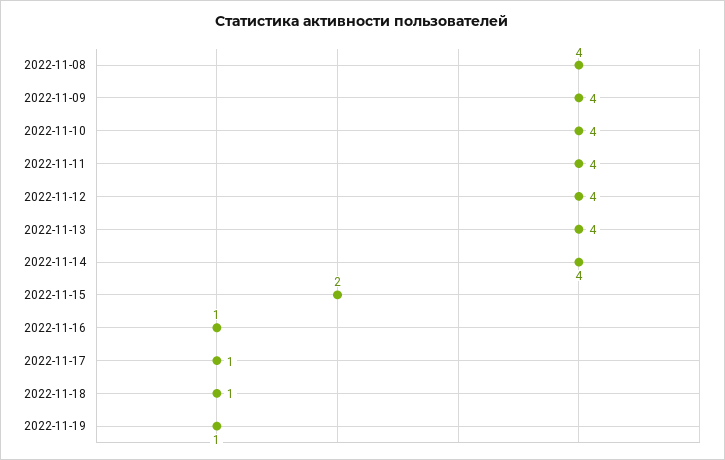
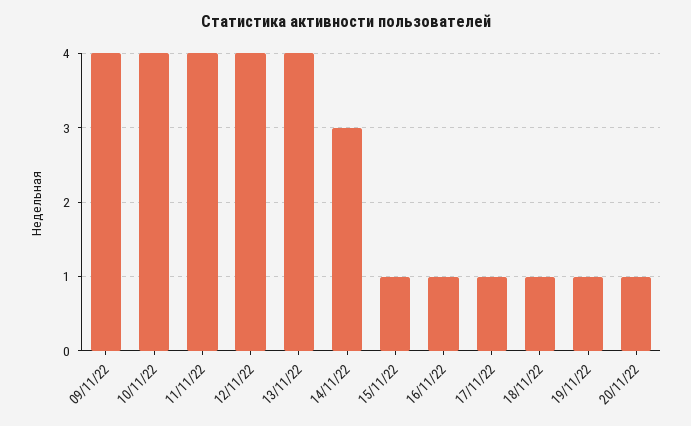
2022-11-08: 4 -> none
2022-11-14: 4 -> 3
2022-11-15: 2 -> 1
20/11/22: none -> 1

